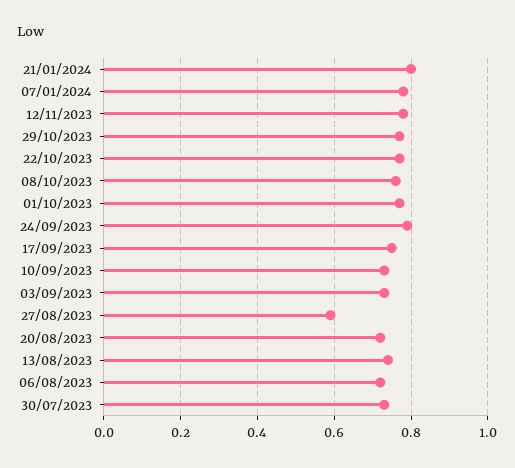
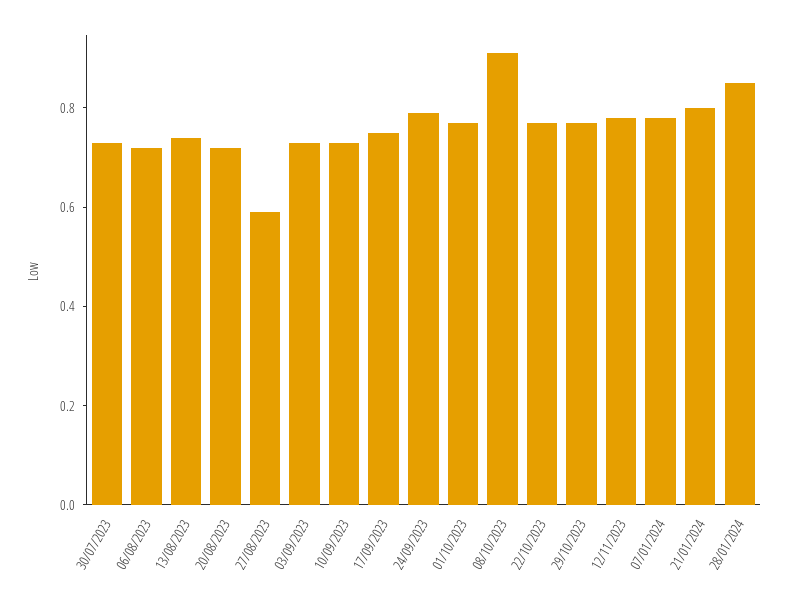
08/10/2023: 0.75 -> 0.9
28/01/2024: none -> 0.85

